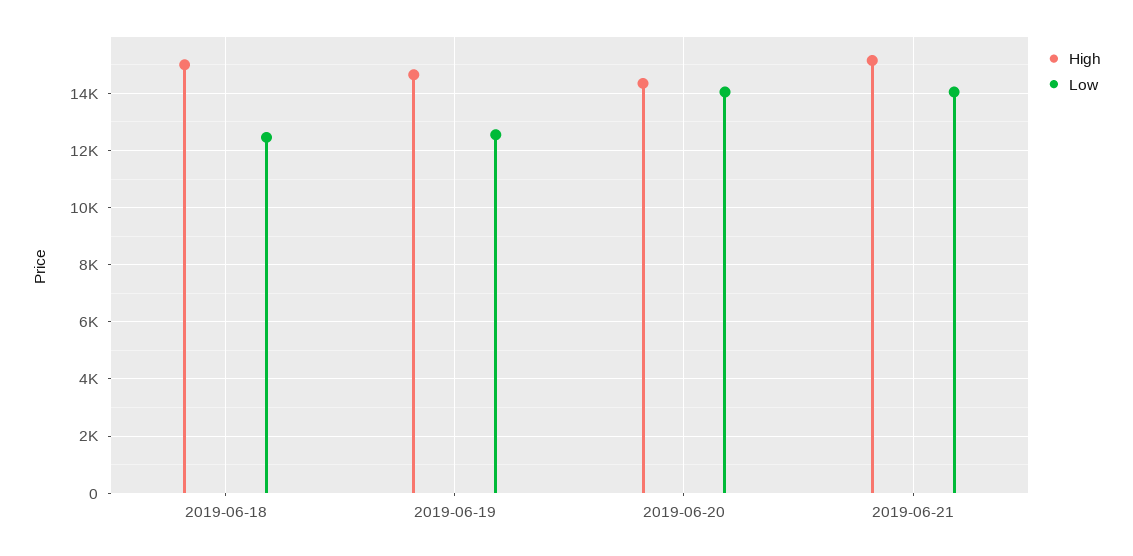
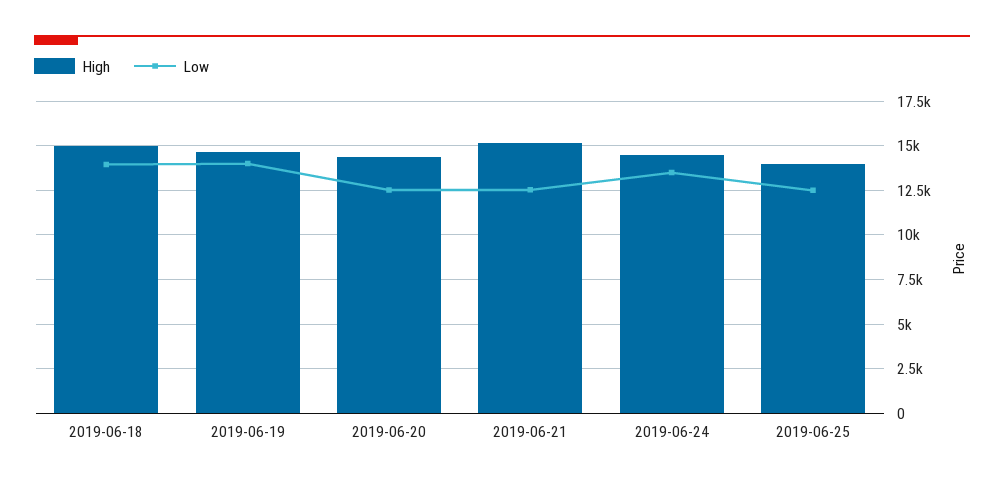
Low, 2019-06-18: 12500 -> 14000
Low, 2019-06-19: 12500 -> 14000
Low, 2019-06-20: 14000 -> 12500
Low, 2019-06-21: 14000 -> 12500
High, 2019-06-24: none -> 14500
Low, 2019-06-24: none -> 13500
High, 2019-06-25: none -> 14000
Low, 2019-06-25: none -> 12500

